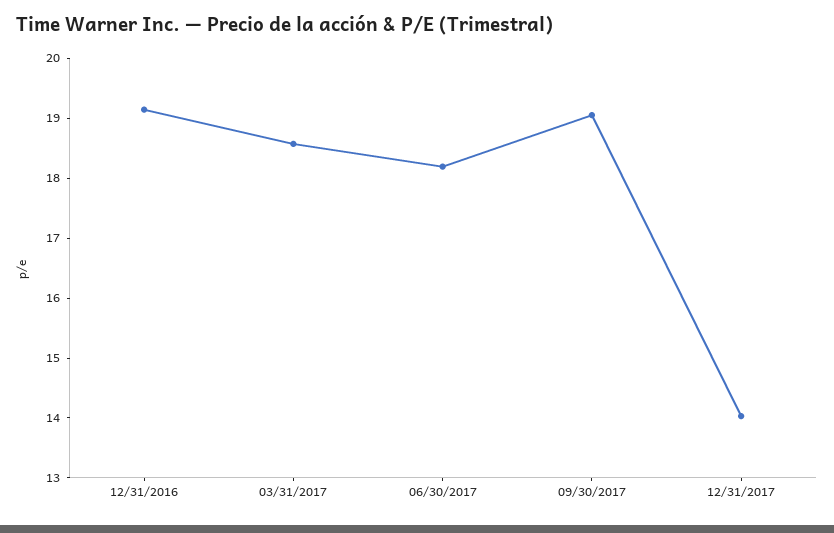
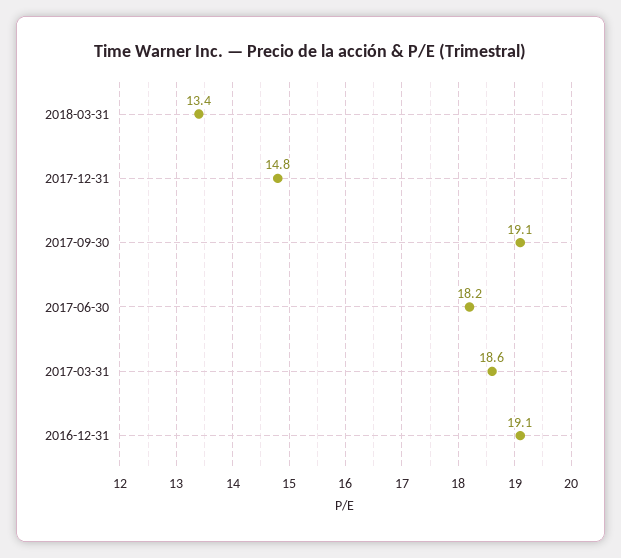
12/31/2017: 14 -> 14.8
2018-03-31: none -> 13.4

